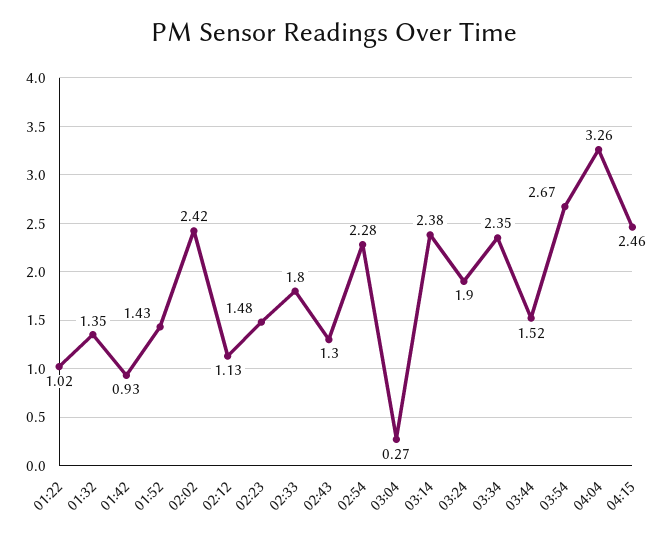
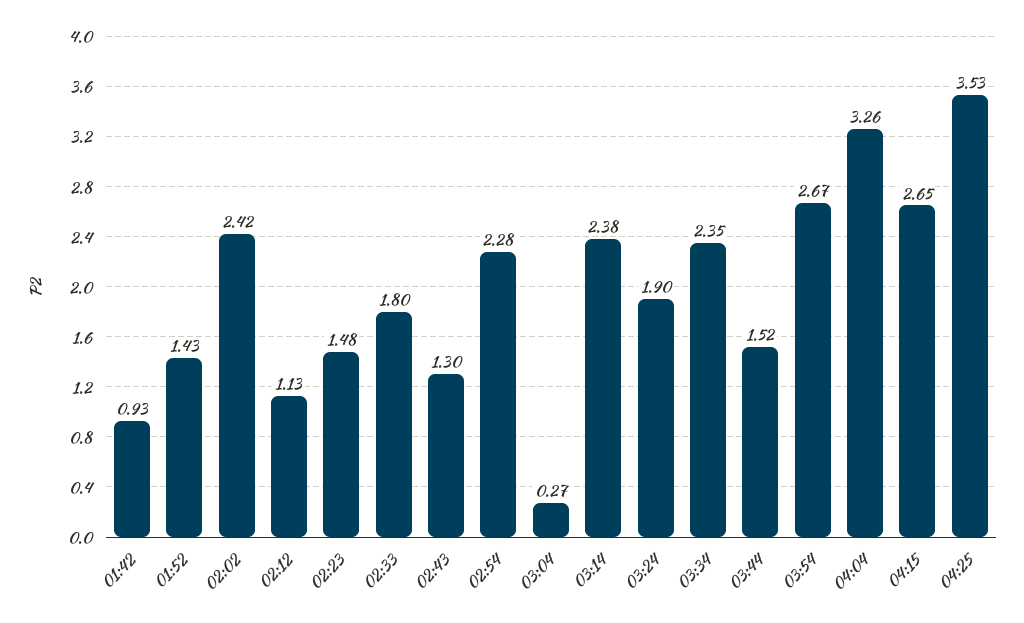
01:22: 1.02 -> none
01:32: 1.35 -> none
04:15: 2.46 -> 2.65
04:25: none -> 3.53

